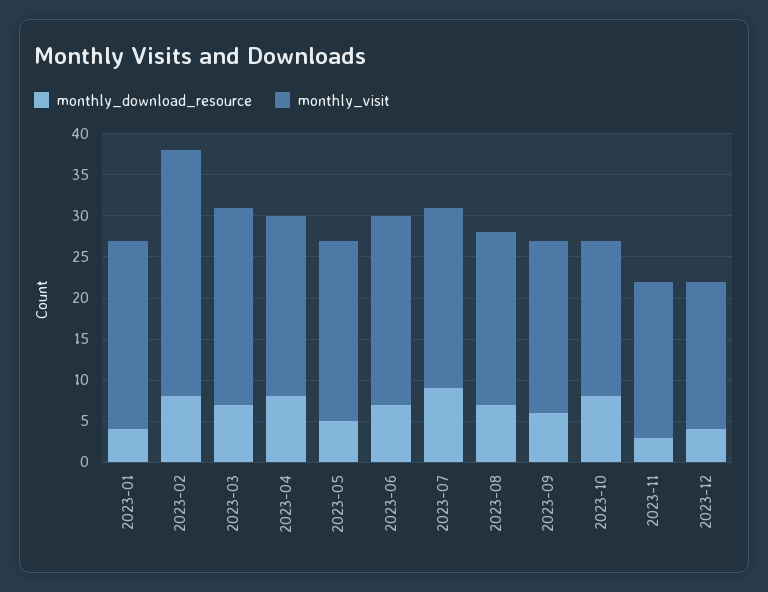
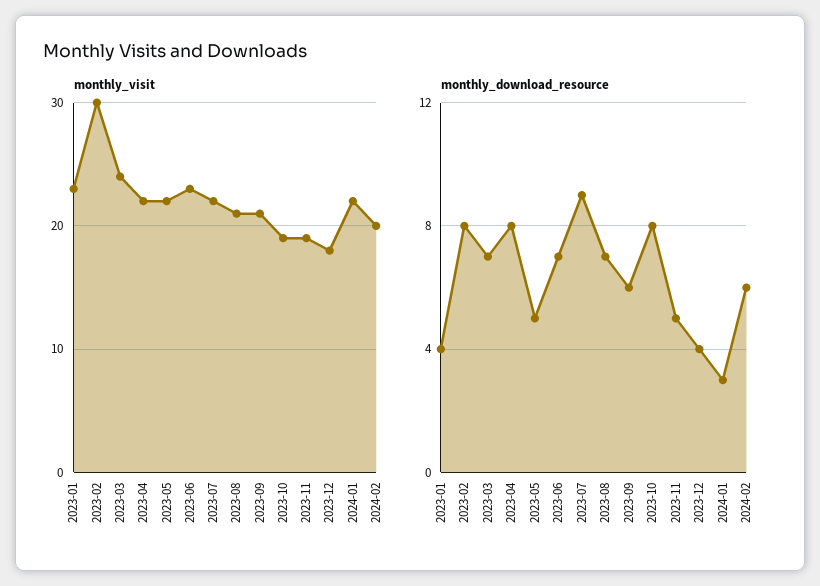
monthly_download_resource, 2023-11: 3 -> 5
monthly_visit, 2024-01: none -> 22
monthly_visit, 2024-02: none -> 20
monthly_download_resource, 2024-01: none -> 3
monthly_download_resource, 2024-02: none -> 6

